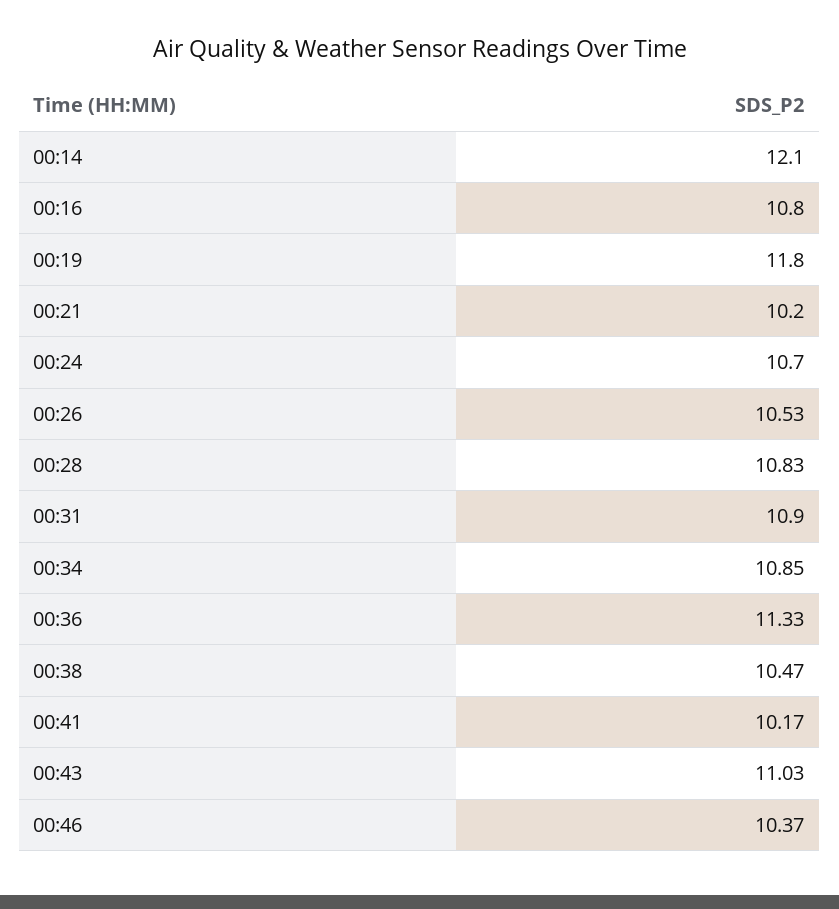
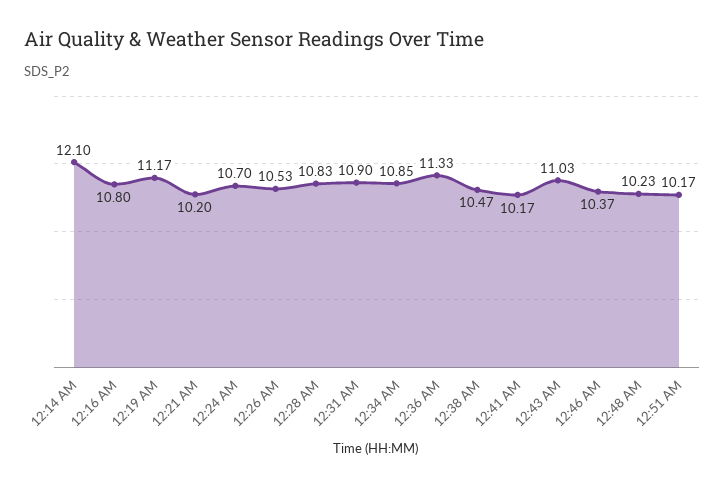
00:19: 11.8 -> 11.17
12:48 AM: none -> 10.23
12:51 AM: none -> 10.17

